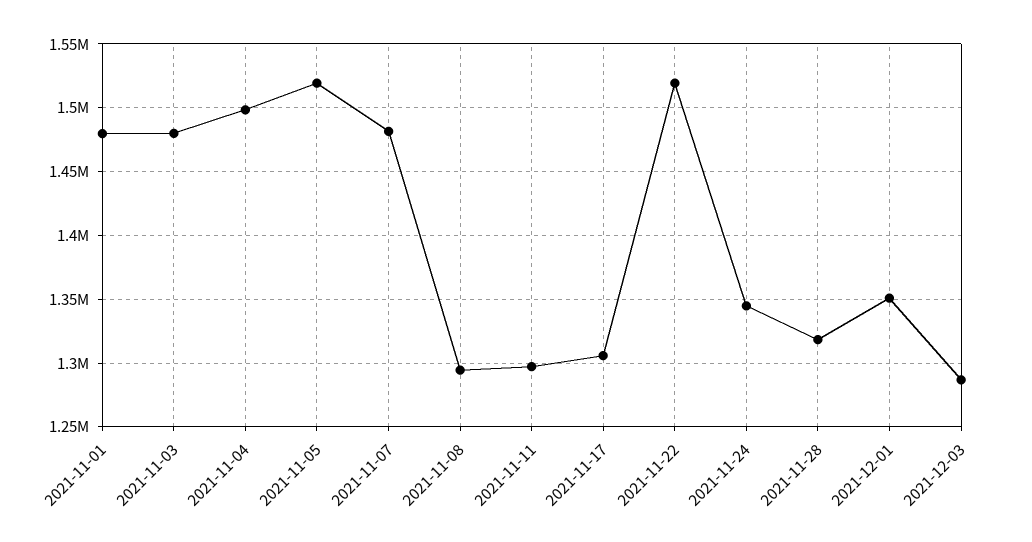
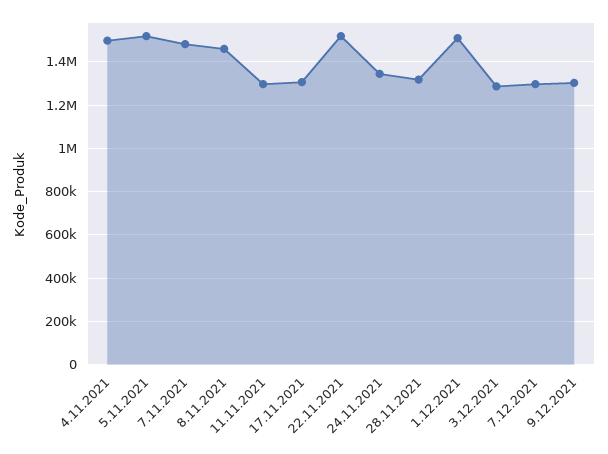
2021-11-01: 1480000 -> none
2021-11-03: 1480000 -> none
2021-11-08: 1295000 -> 1450000
2021-12-01: 1350000 -> 1500000
7.12.2021: none -> 1300000
9.12.2021: none -> 1300000

